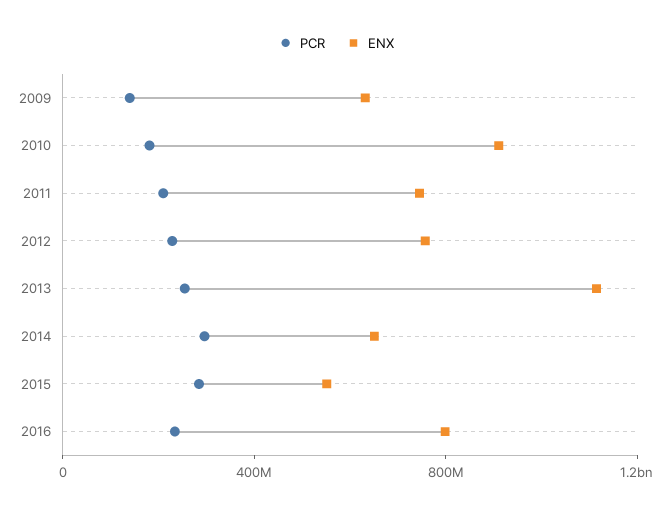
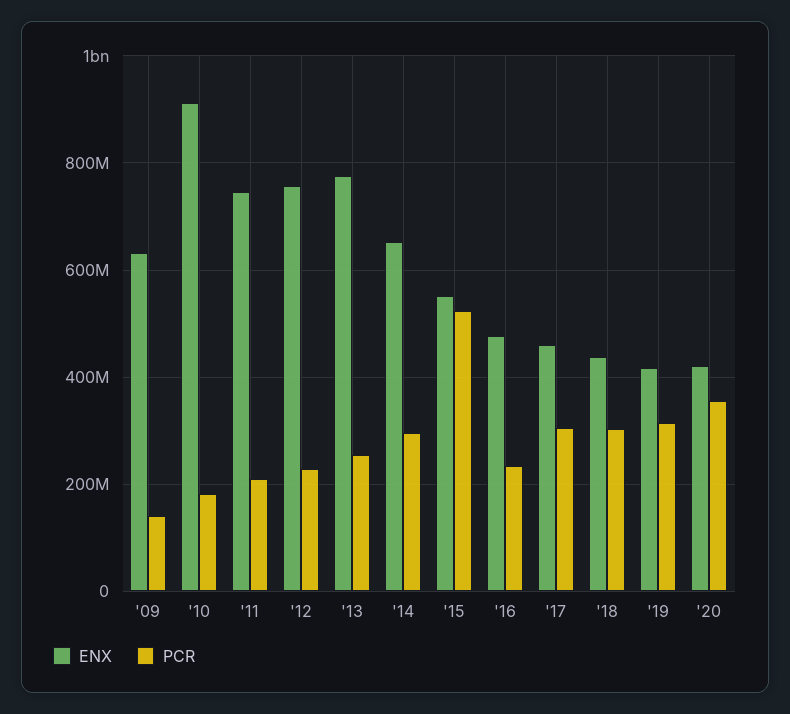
ENX, 2013: 1100000000 -> 780000000
PCR, 2015: 300000000 -> 520000000
ENX, 2016: 800000000 -> 480000000
ENX, '17: none -> 460000000
PCR, '17: none -> 300000000
ENX, '18: none -> 440000000
PCR, '18: none -> 300000000
ENX, '19: none -> 420000000
PCR, '19: none -> 320000000
ENX, '20: none -> 420000000
PCR, '20: none -> 360000000

